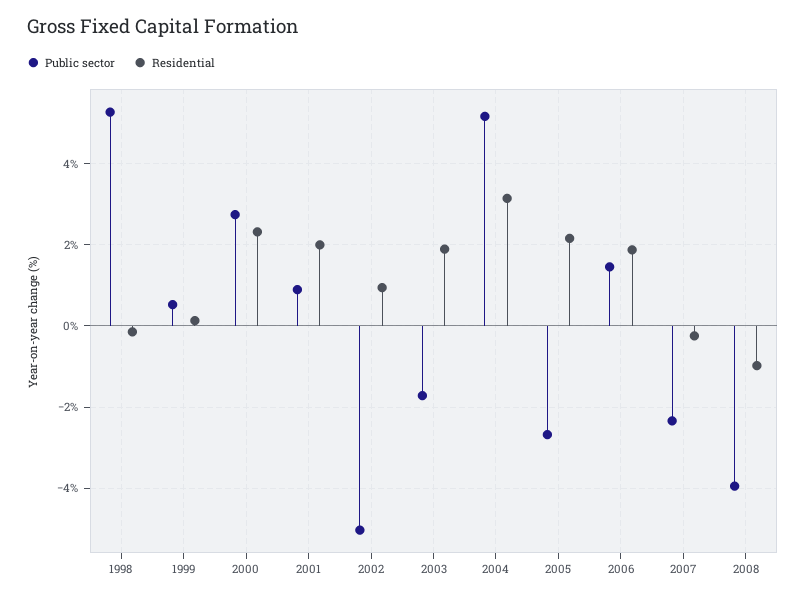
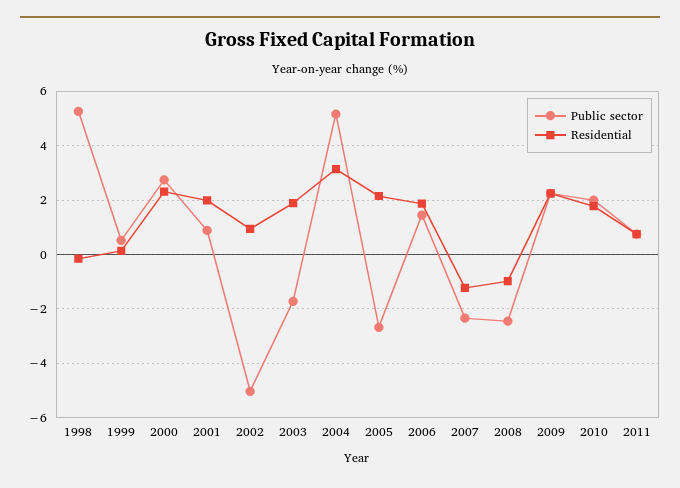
Residential, 2007: -0.2 -> -1.25
Public sector, 2008: -4 -> -2.5
Public sector, 2009: none -> 2.25
Residential, 2009: none -> 2.25
Public sector, 2010: none -> 2
Residential, 2010: none -> 1.75
Public sector, 2011: none -> 0.75
Residential, 2011: none -> 0.75

